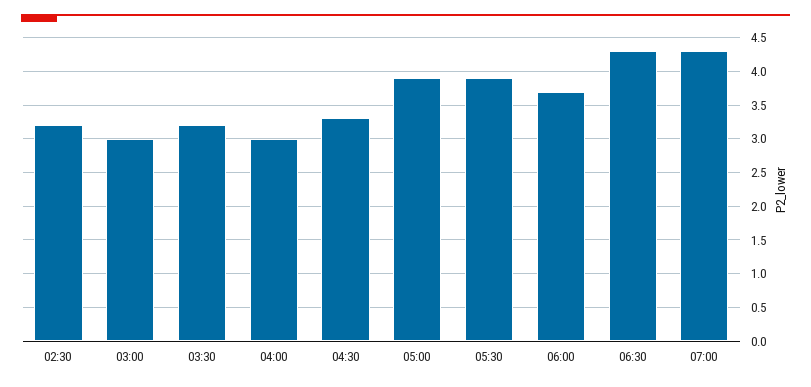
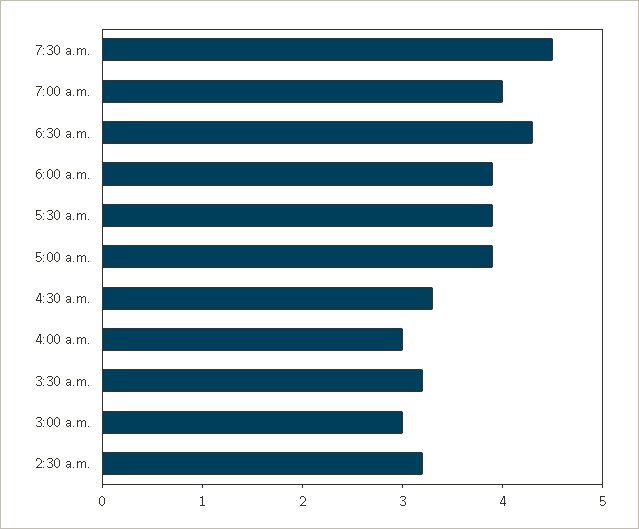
06:00: 3.7 -> 3.9
07:00: 4.3 -> 4
7:30 a.m.: none -> 4.5

